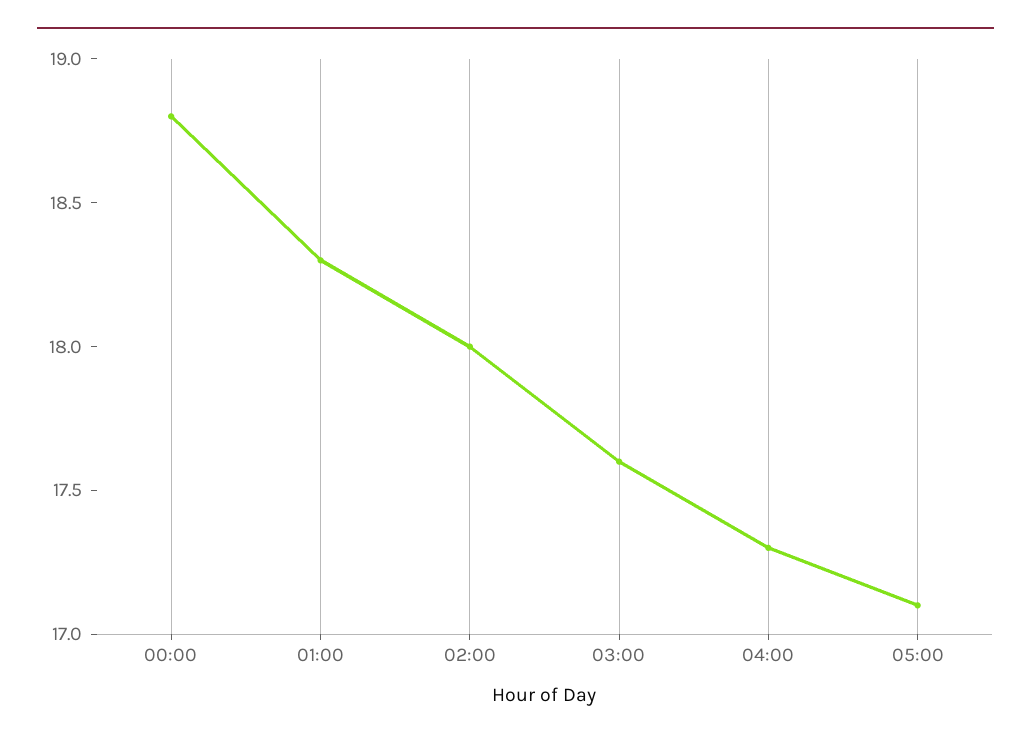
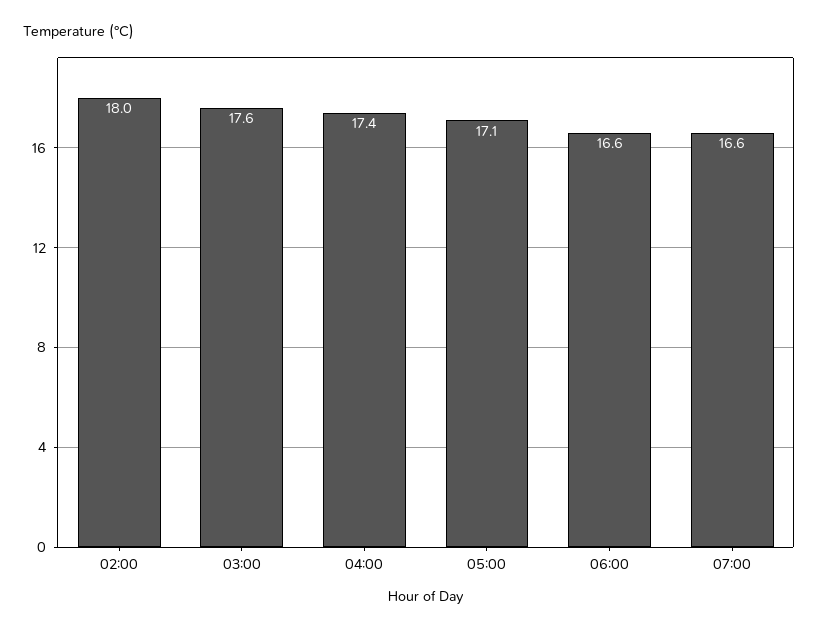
00:00: 18.8 -> none
01:00: 18.3 -> none
04:00: 17.3 -> 17.4
06:00: none -> 16.6
07:00: none -> 16.6

